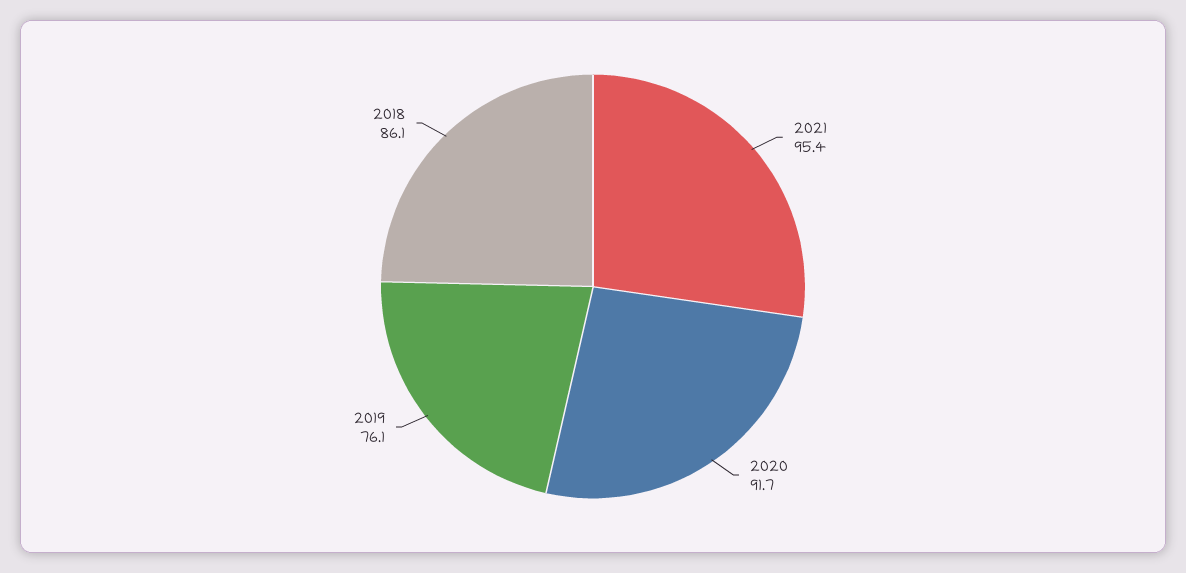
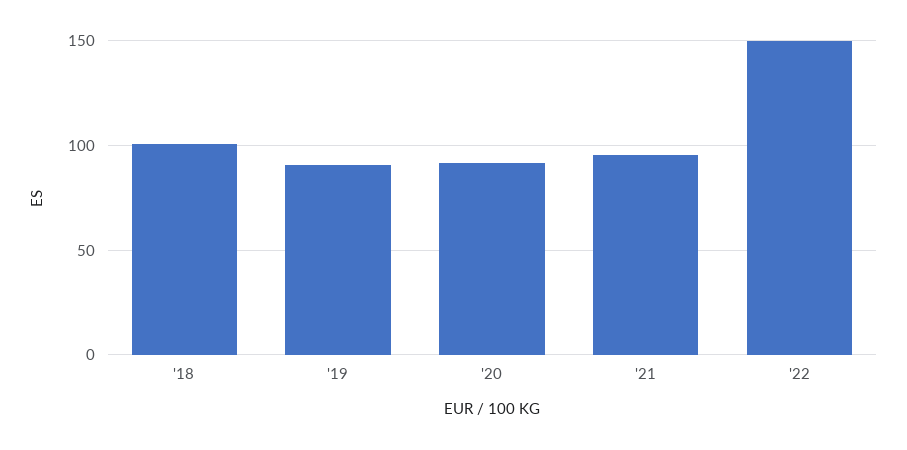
2019: 76.1 -> 90
2018: 86.1 -> 100
'22: none -> 150

